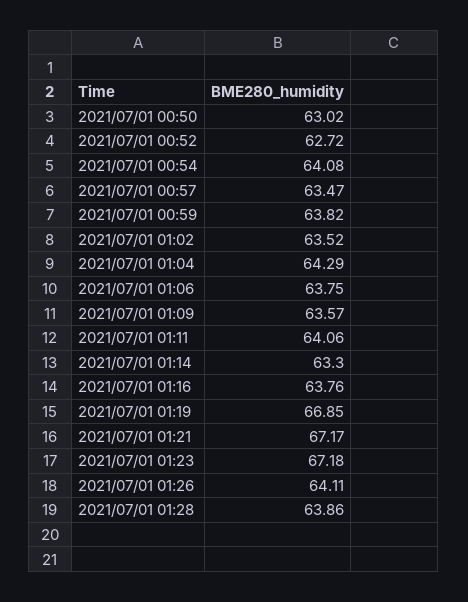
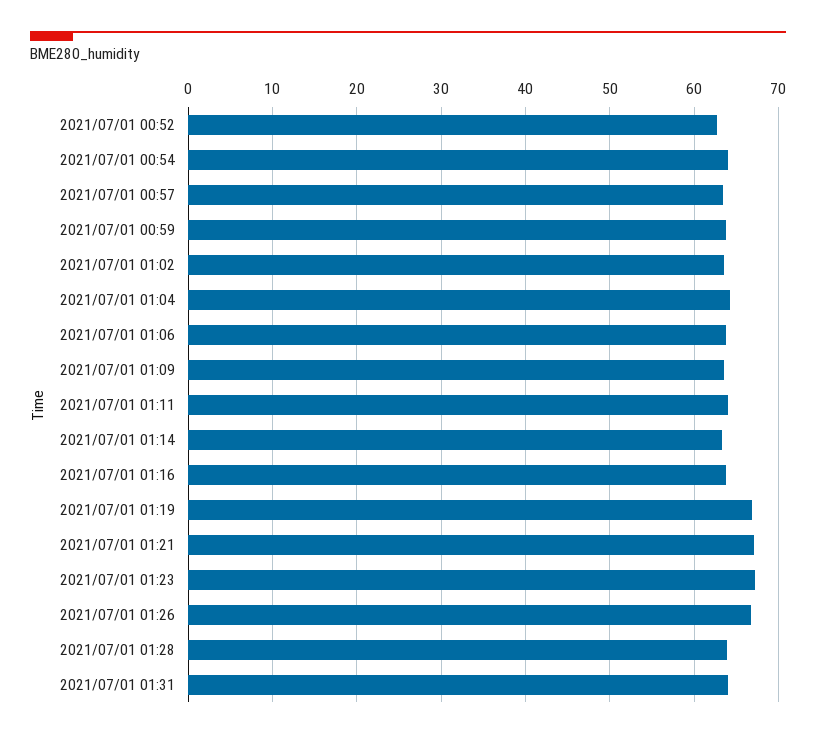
2021/07/01 00:50: 63.02 -> none
2021/07/01 01:26: 64.11 -> 67
2021/07/01 01:31: none -> 64

